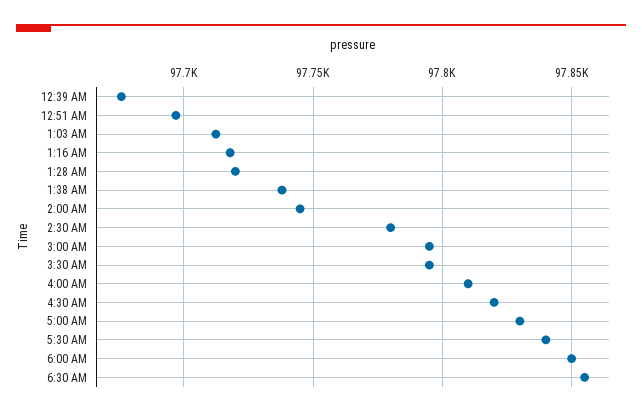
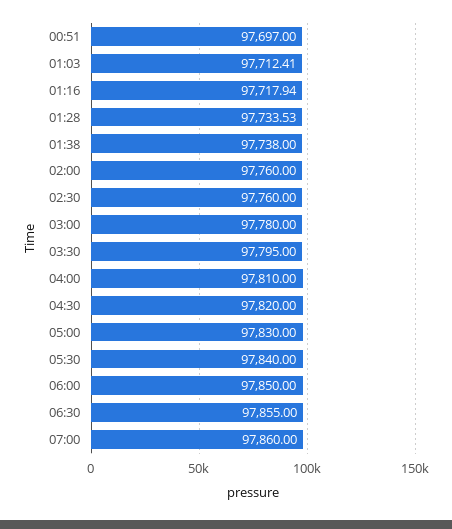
12:39 AM: 97675 -> none
1:28 AM: 97720 -> 97733.53
2:00 AM: 97745 -> 97760
2:30 AM: 97780 -> 97760
3:00 AM: 97795 -> 97780
07:00: none -> 97860

